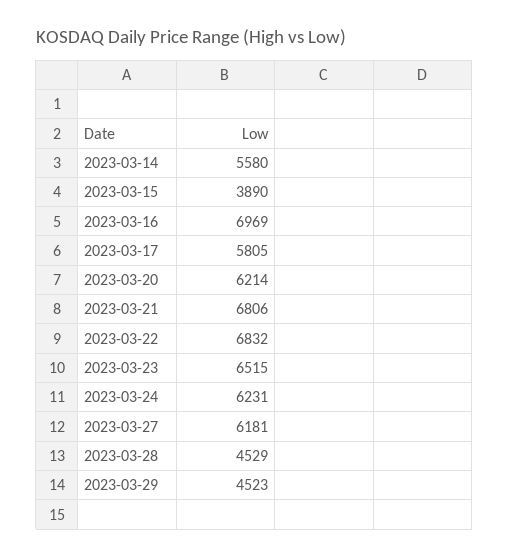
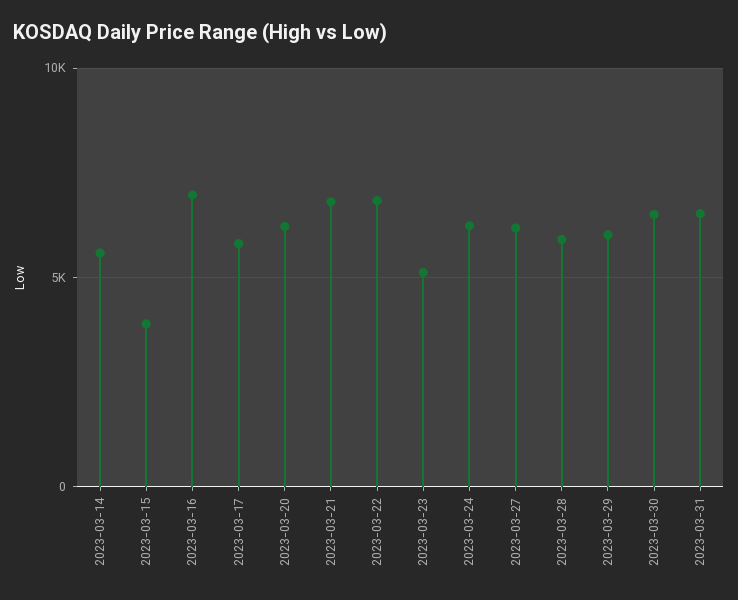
2023-03-23: 6515 -> 5000
2023-03-28: 4529 -> 6000
2023-03-29: 4523 -> 6000
2023-03-30: none -> 6500
2023-03-31: none -> 6500

